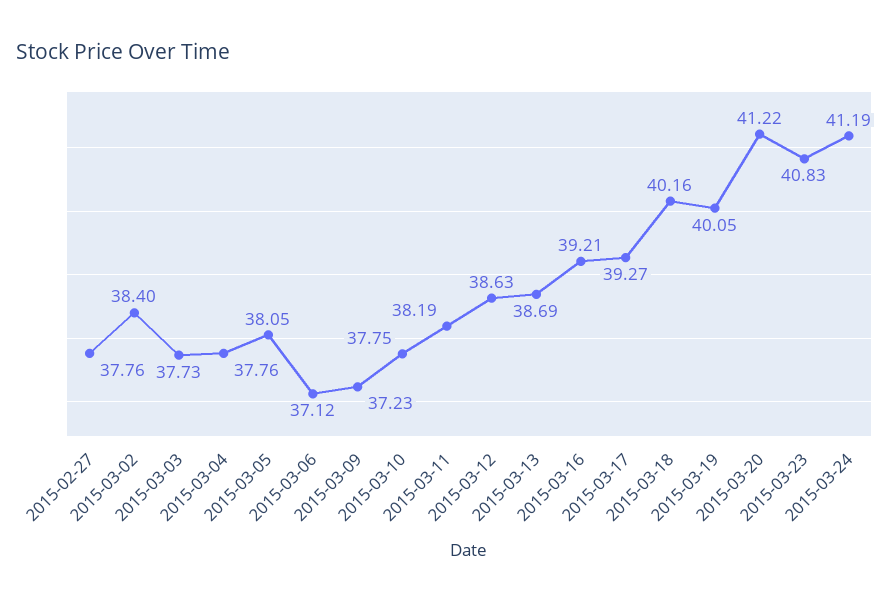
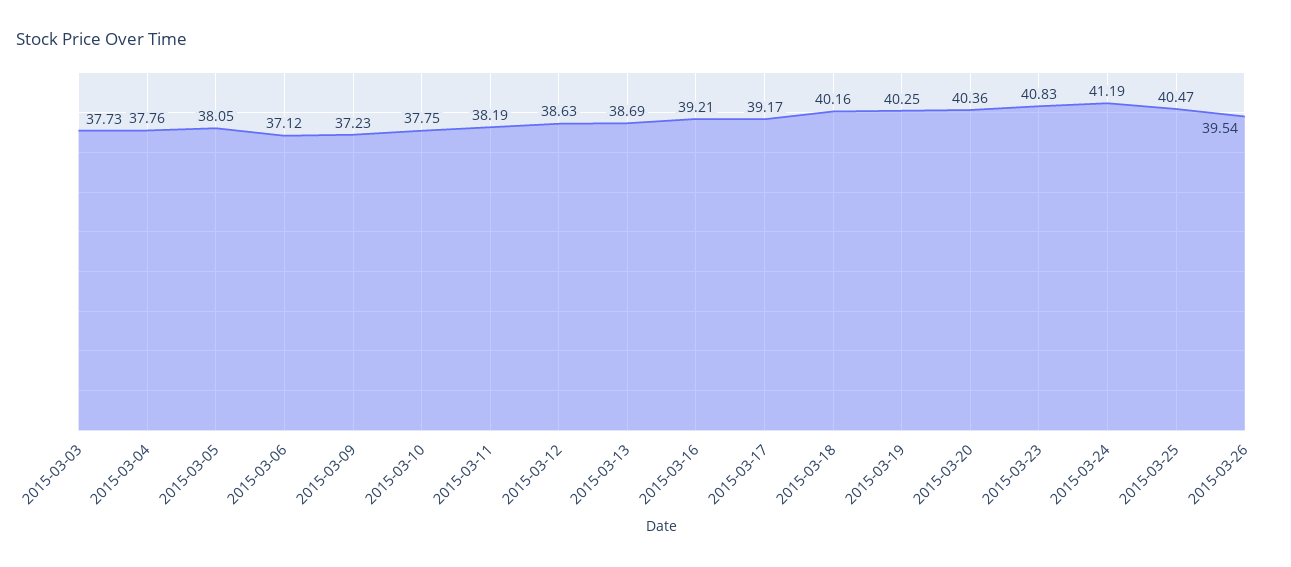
2015-02-27: 37.76 -> none
2015-03-02: 38.4 -> none
2015-03-17: 39.27 -> 39.17
2015-03-19: 40.05 -> 40.25
2015-03-20: 41.22 -> 40.36
2015-03-25: none -> 40.47
2015-03-26: none -> 39.54

